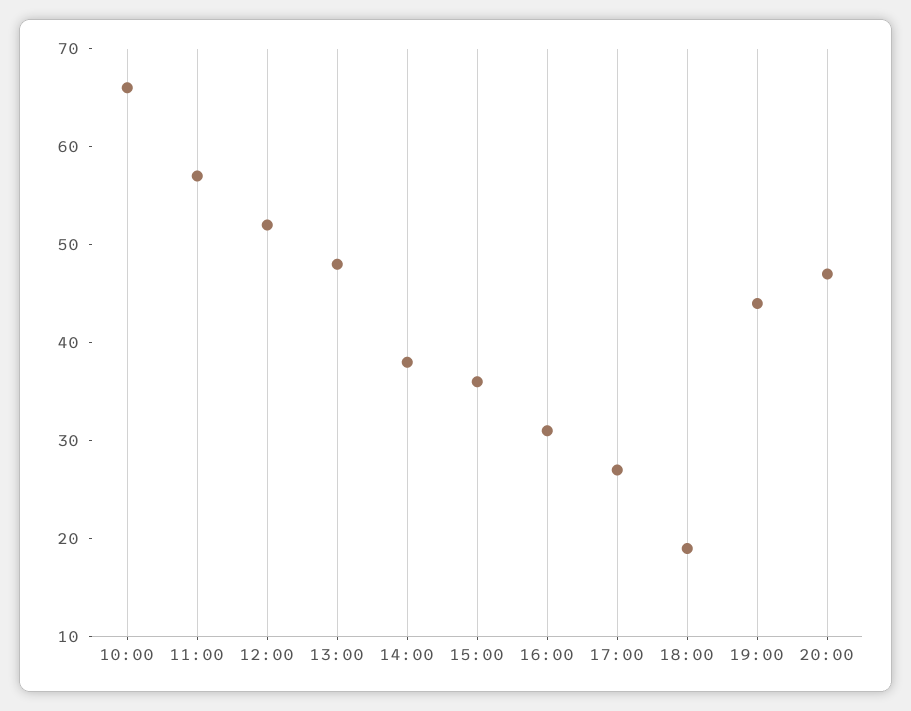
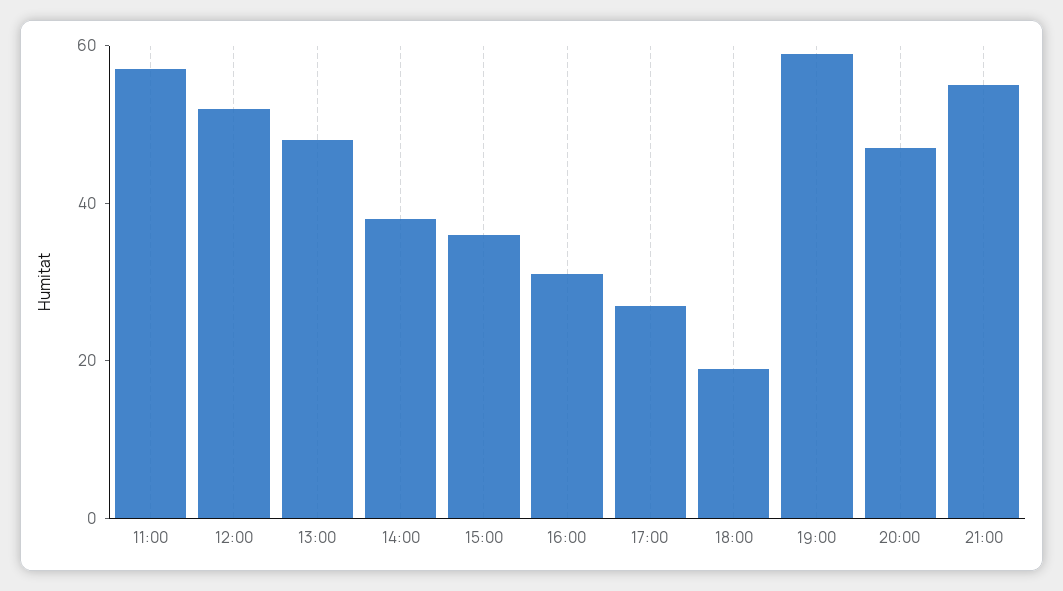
10:00: 66 -> none
19:00: 44 -> 60
21:00: none -> 55

